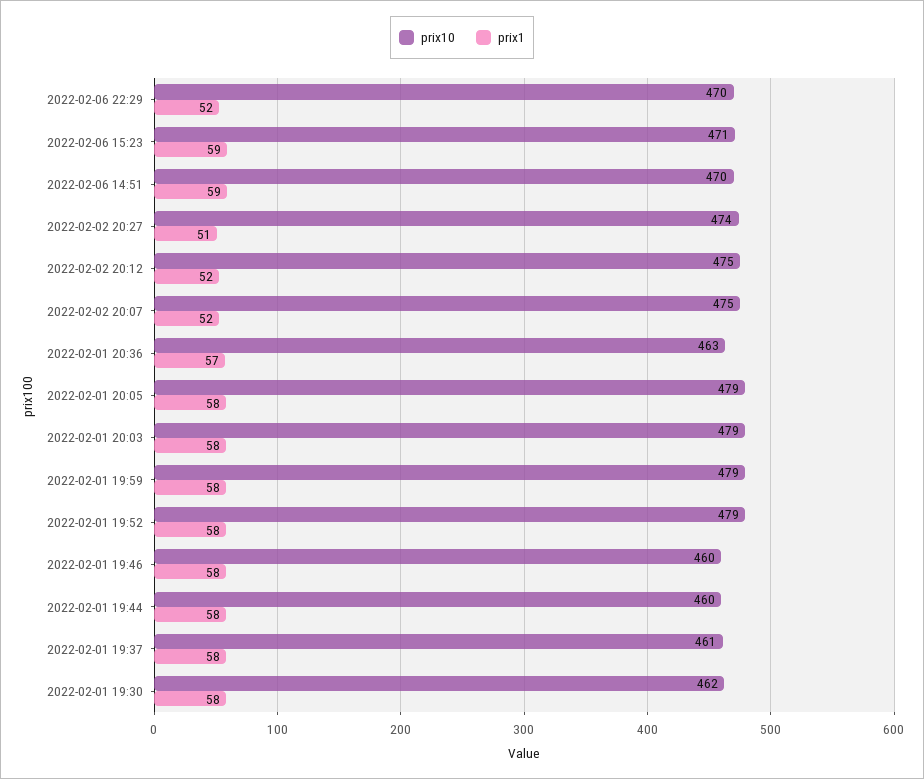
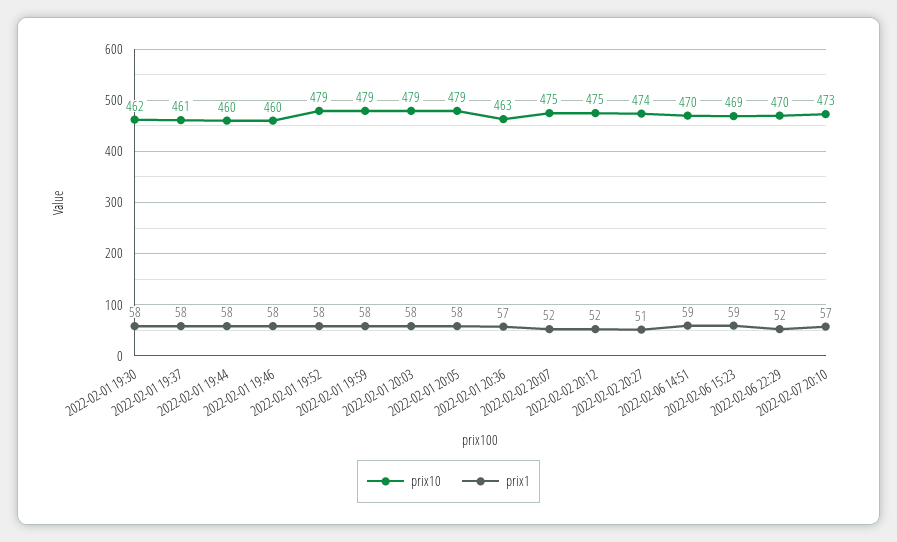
prix10, 2022-02-06 15:23: 471 -> 469
prix10, 2022-02-07 20:10: none -> 473
prix1, 2022-02-07 20:10: none -> 57

